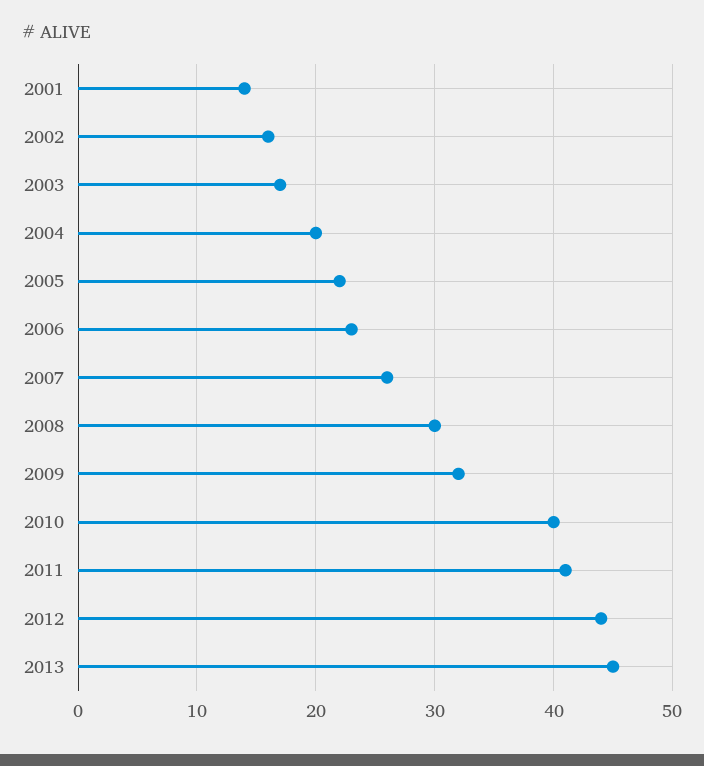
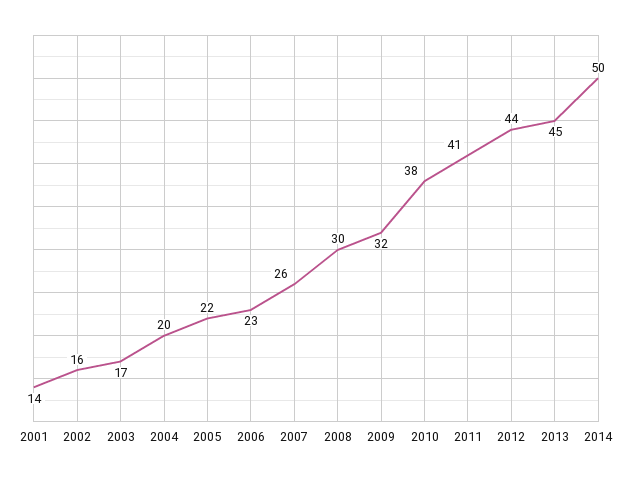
2010: 40 -> 38
2014: none -> 50

